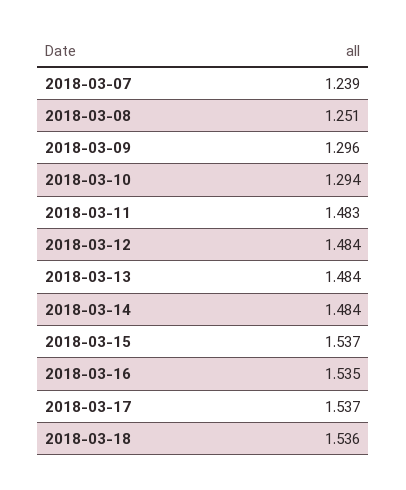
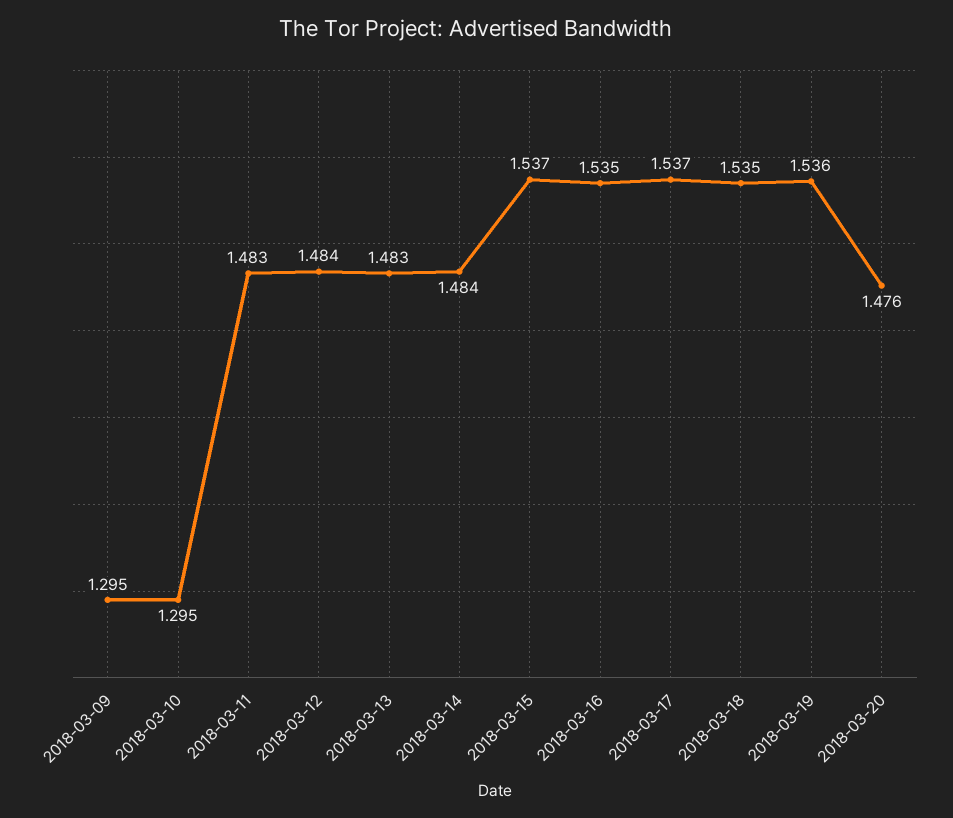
2018-03-07: 1.239 -> none
2018-03-08: 1.251 -> none
2018-03-09: 1.296 -> 1.295
2018-03-10: 1.294 -> 1.295
2018-03-13: 1.484 -> 1.483
2018-03-18: 1.536 -> 1.535
2018-03-19: none -> 1.536
2018-03-20: none -> 1.476

